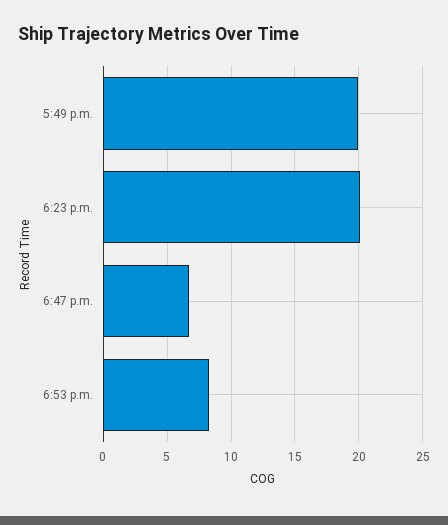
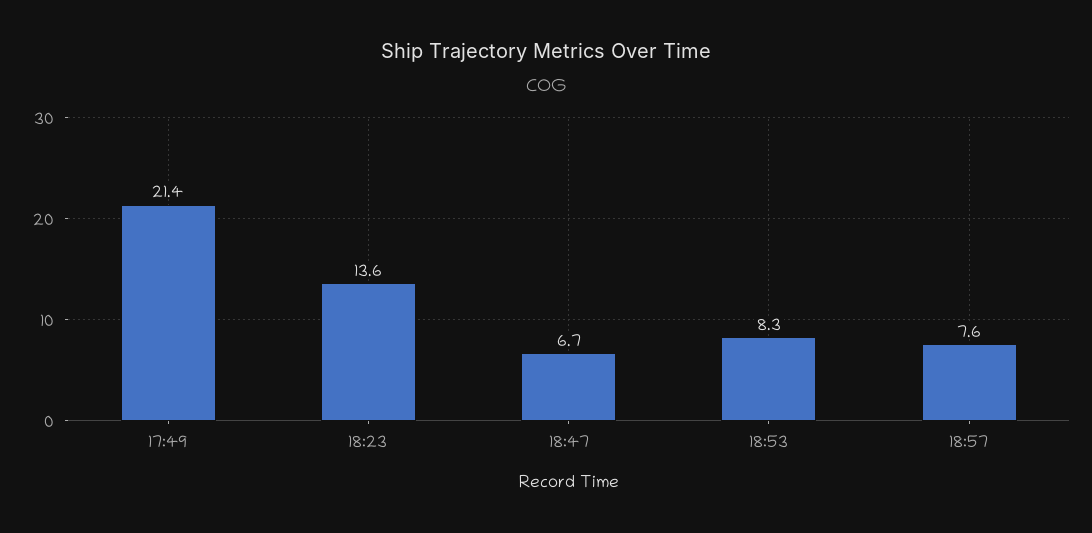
5:49 p.m.: 20 -> 21.4
6:23 p.m.: 20 -> 13.6
18:57: none -> 7.6

